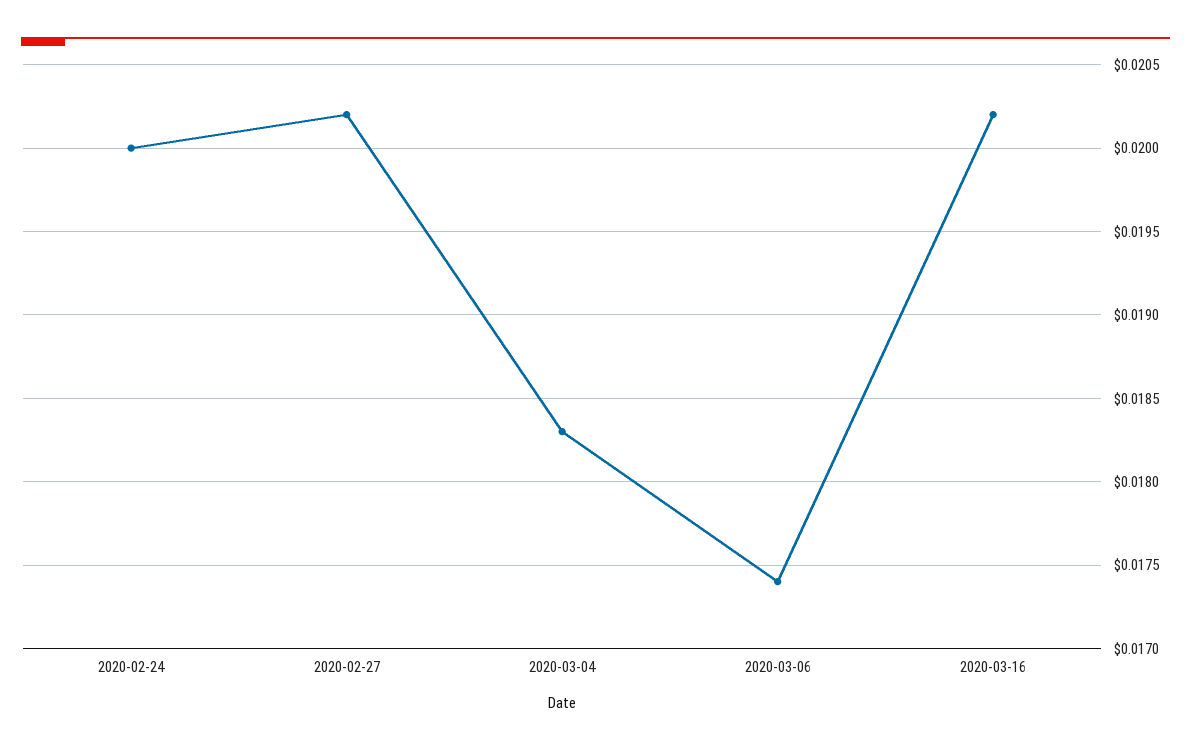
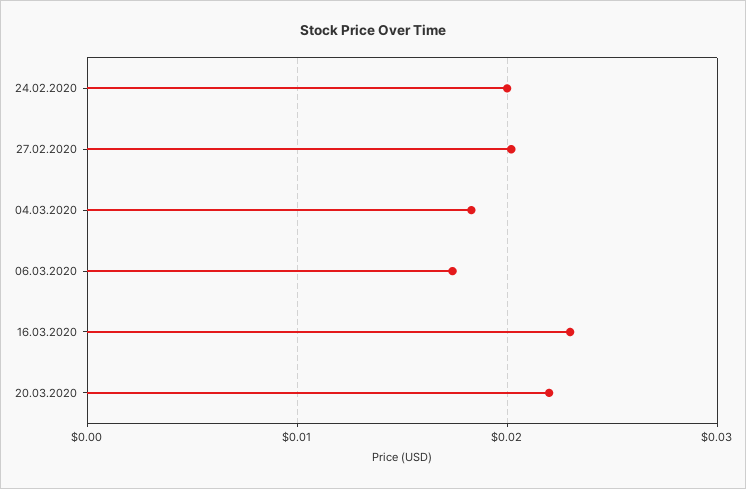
2020-03-16: 0.0202 -> 0.023
20.03.2020: none -> 0.022

